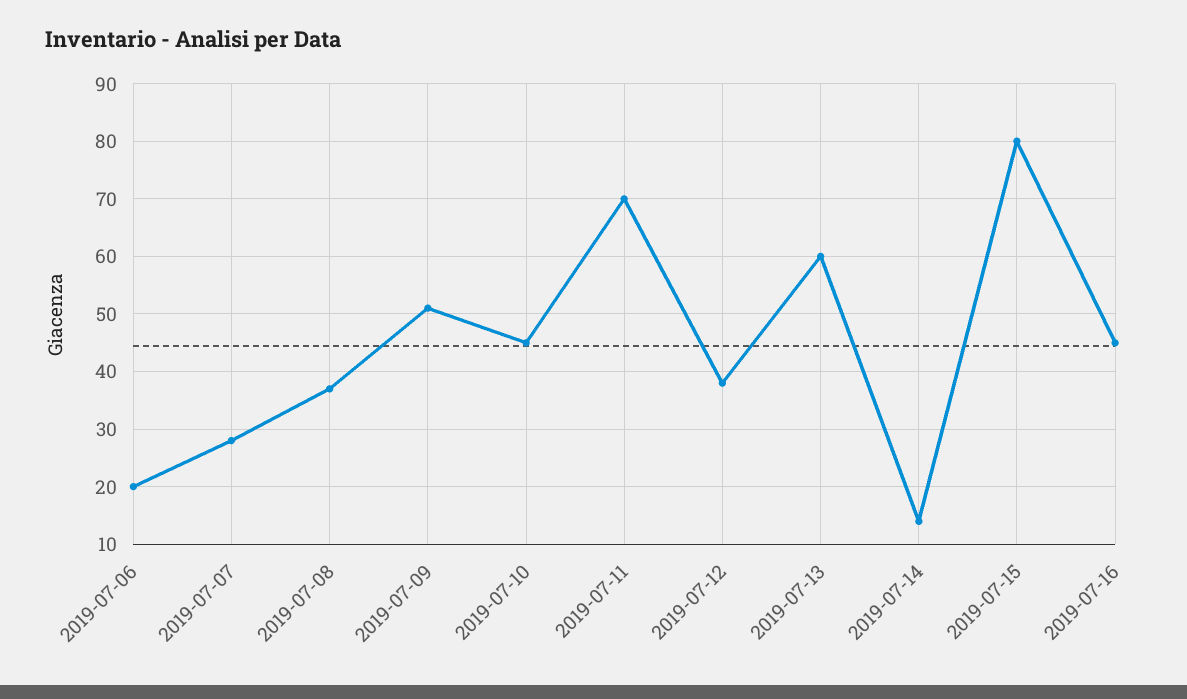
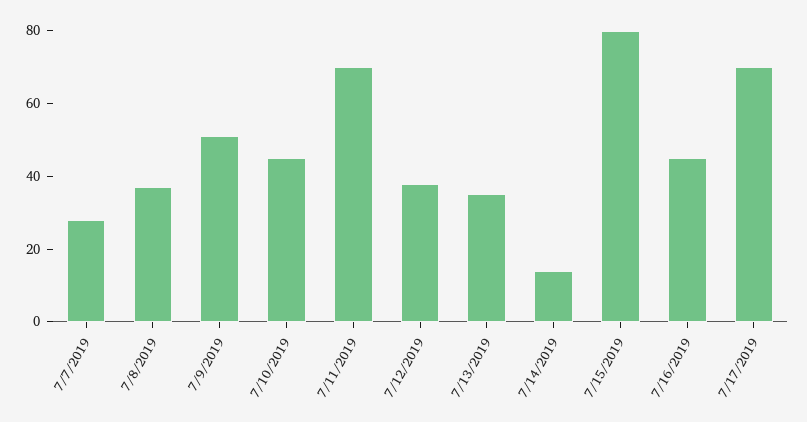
2019-07-06: 20 -> none
2019-07-13: 60 -> 35
7/17/2019: none -> 70

